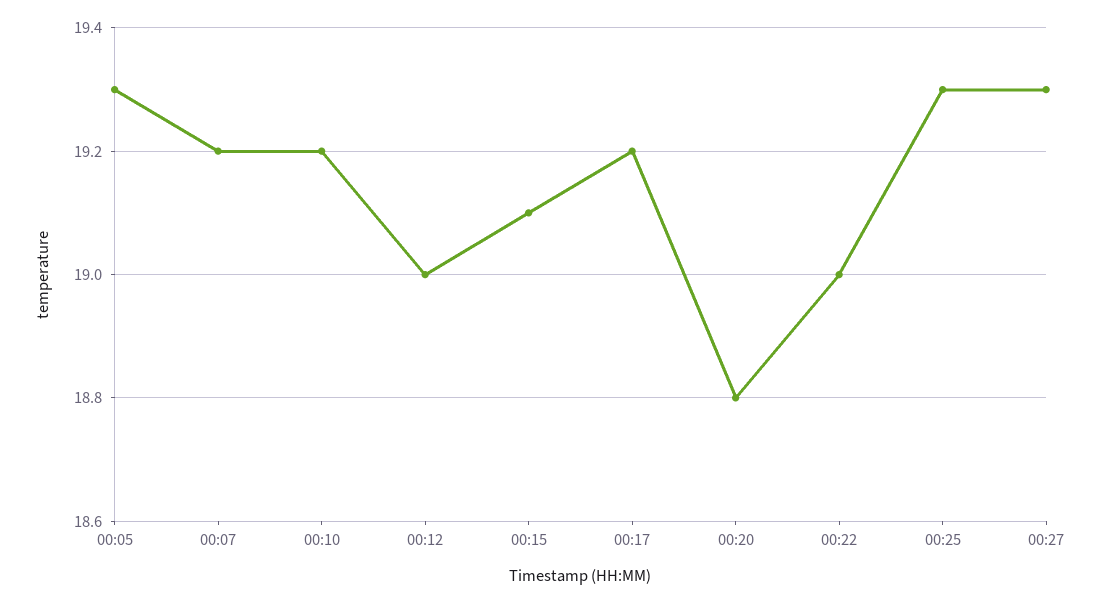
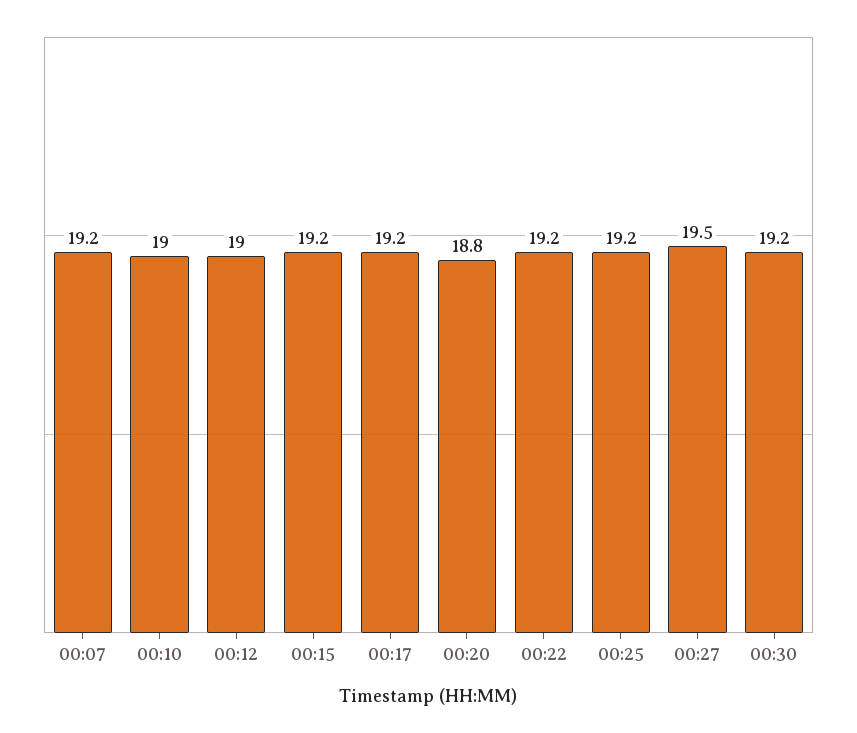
00:05: 19.3 -> none
00:10: 19.2 -> 19
00:15: 19.1 -> 19.2
00:22: 19 -> 19.2
00:25: 19.3 -> 19.2
00:27: 19.3 -> 19.5
00:30: none -> 19.2

